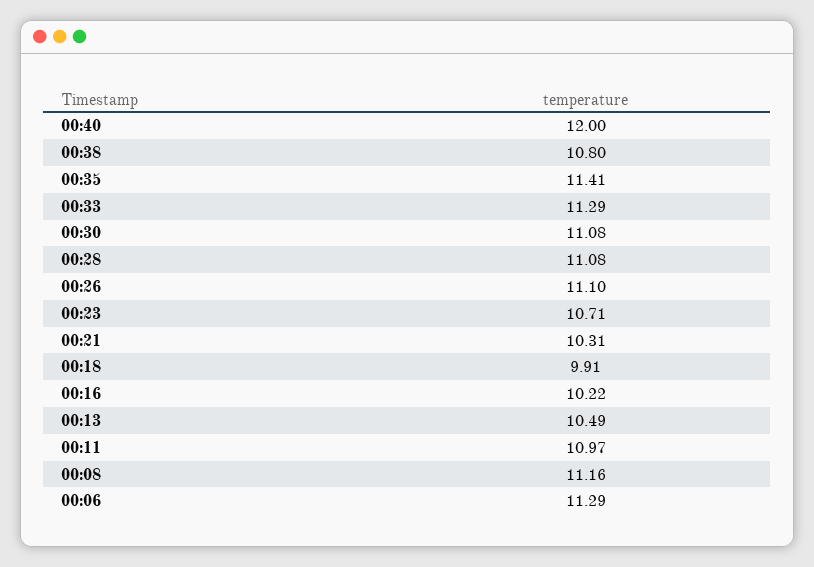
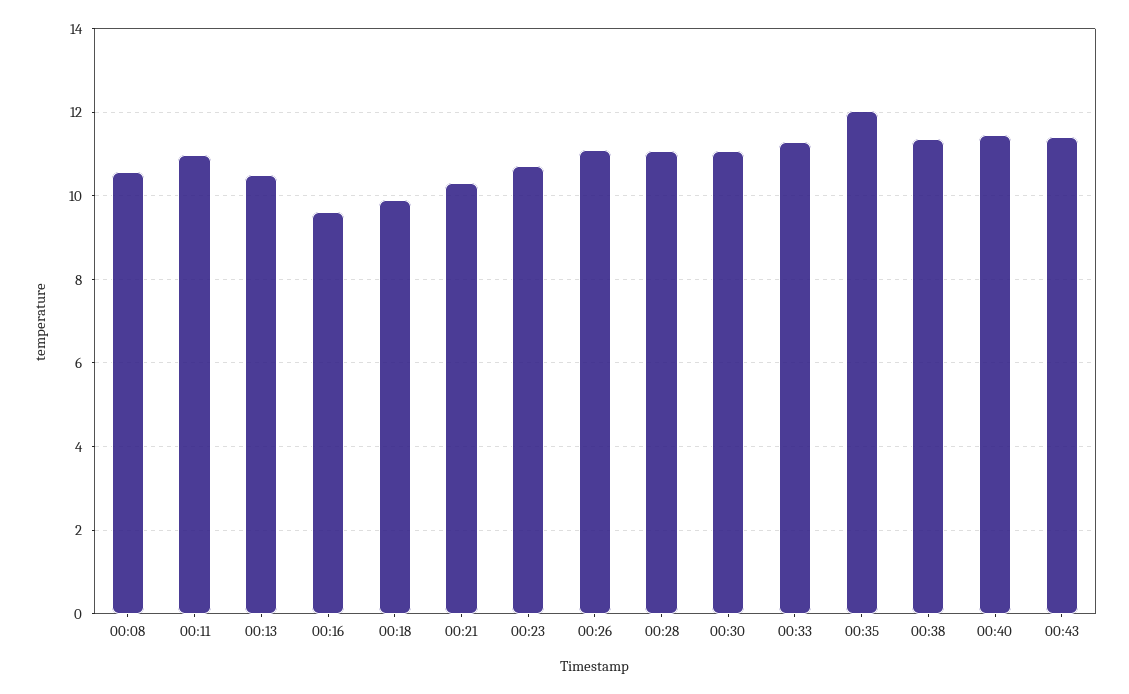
00:40: 12 -> 11.4
00:38: 10.8 -> 11.4
00:35: 11.41 -> 12
00:16: 10.22 -> 9.6
00:08: 11.16 -> 10.6
00:06: 11.29 -> none
00:43: none -> 11.4

